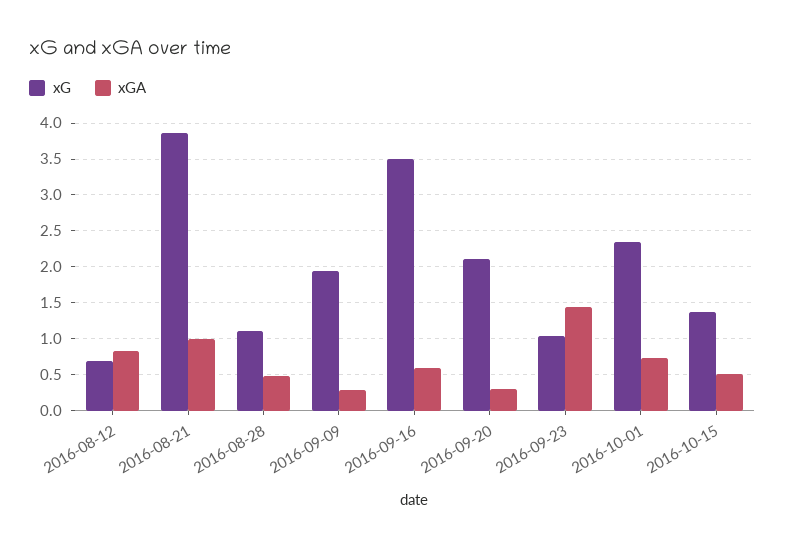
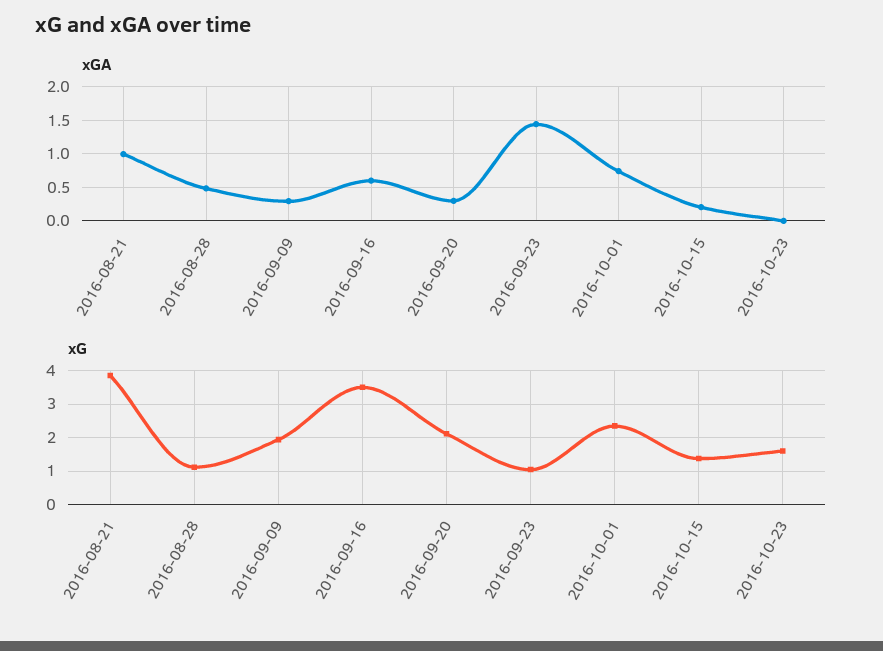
xG, 2016-08-12: 0.7 -> none
xGA, 2016-08-12: 0.8 -> none
xGA, 2016-10-15: 0.5 -> 0.2
xGA, 2016-10-23: none -> 0
xG, 2016-10-23: none -> 1.6

